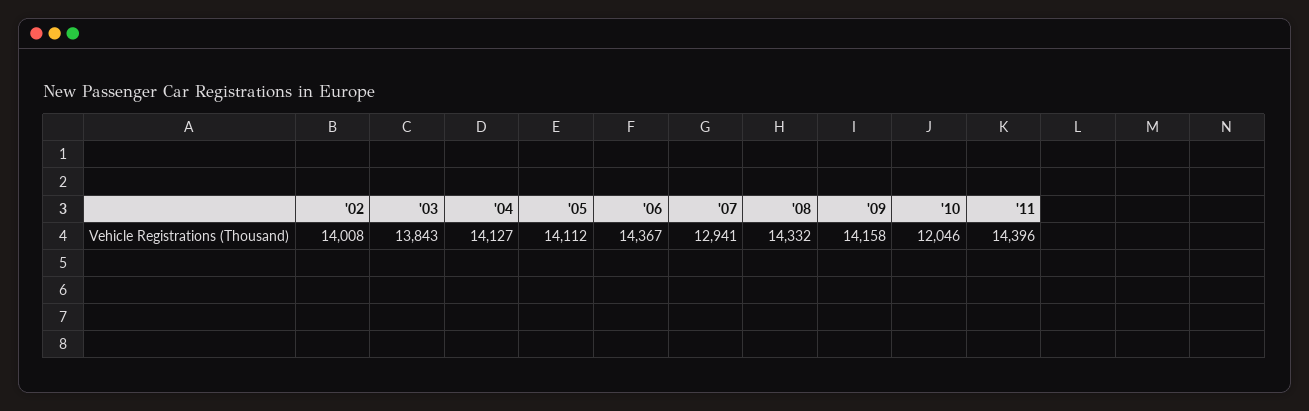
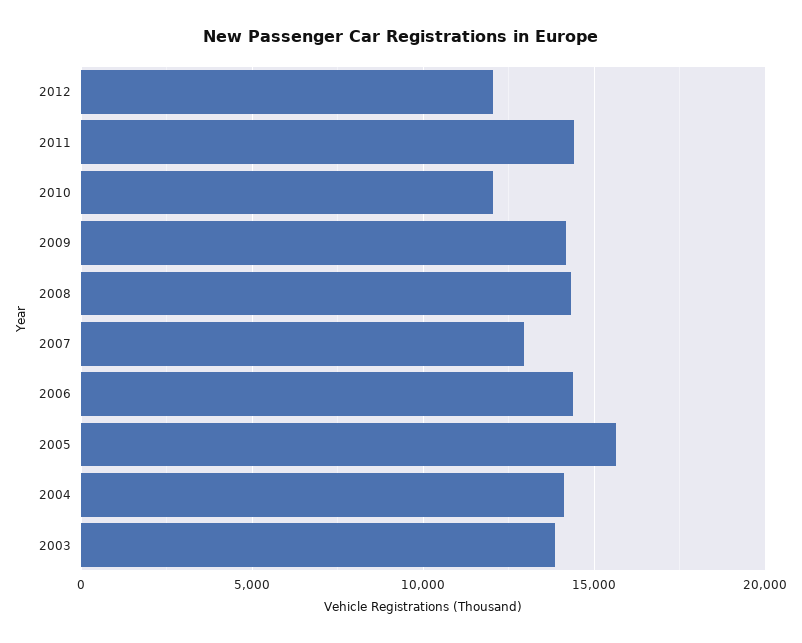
'02: 14008 -> none
'05: 14112 -> 15500
2012: none -> 12000

